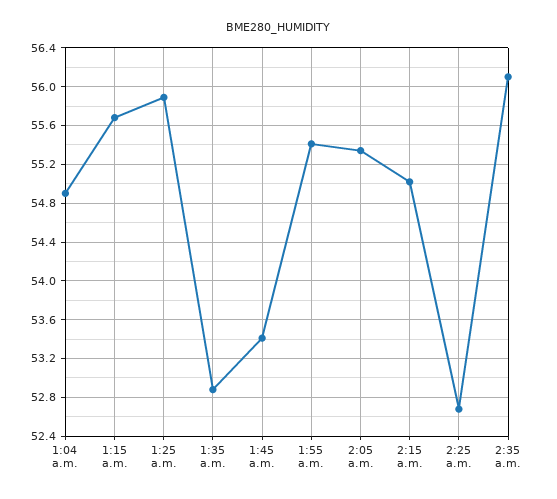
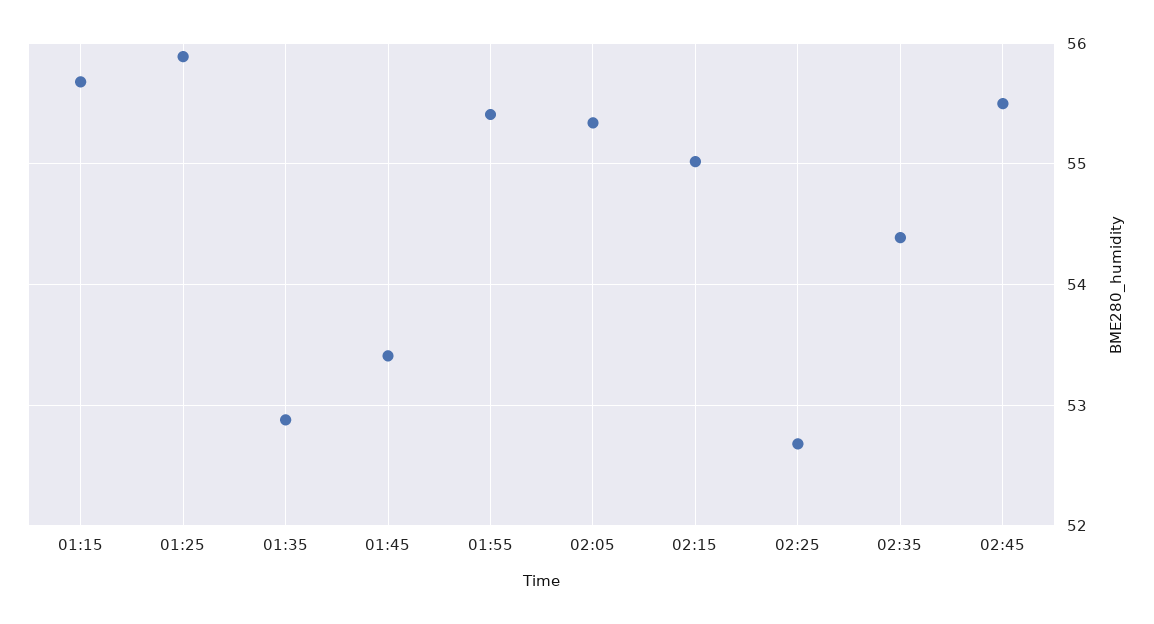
1:04 a.m.: 54.9 -> none
2:35 a.m.: 56.1 -> 54.4
02:45: none -> 55.5

